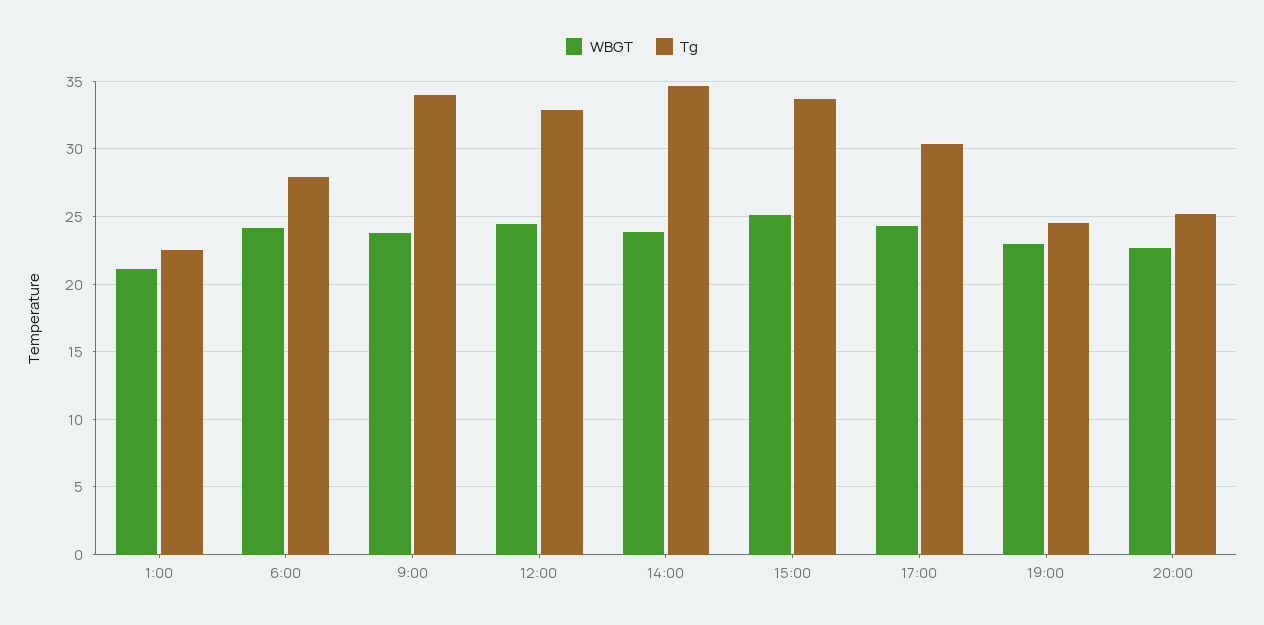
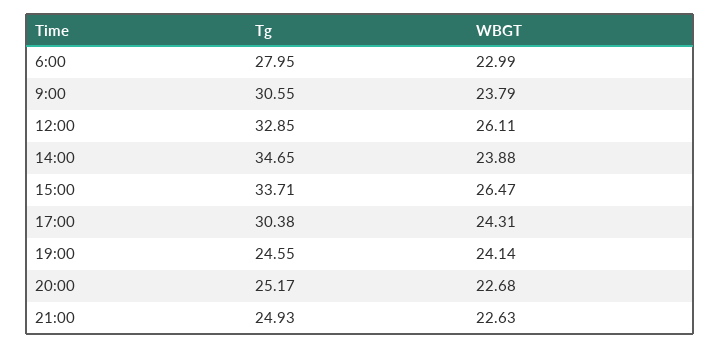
WBGT, 1:00: 21 -> none
Tg, 1:00: 22.5 -> none
WBGT, 6:00: 24 -> 22.99
Tg, 9:00: 34 -> 30.55
WBGT, 12:00: 24.5 -> 26.11
WBGT, 15:00: 25 -> 26.47
WBGT, 19:00: 23 -> 24.14
Tg, 21:00: none -> 24.93
WBGT, 21:00: none -> 22.63

